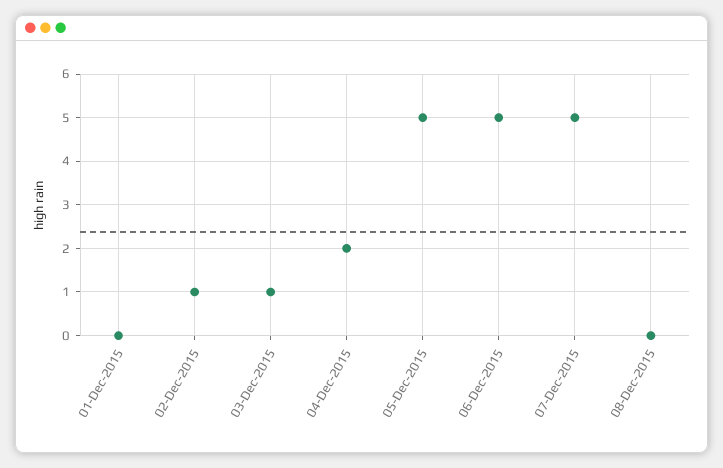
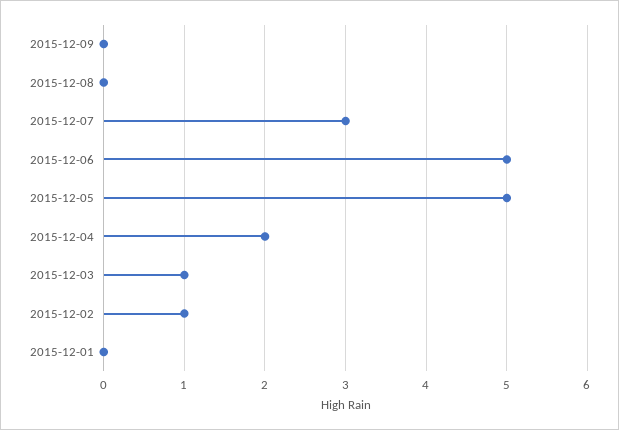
07-Dec-2015: 5 -> 3
2015-12-09: none -> 0

